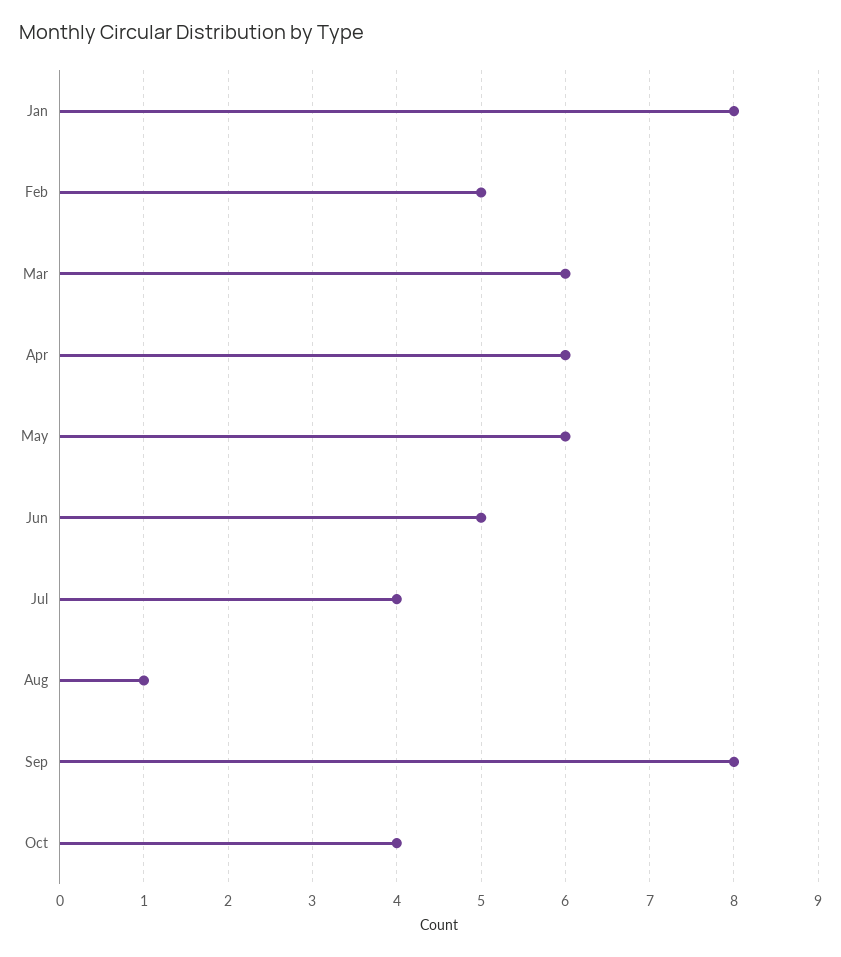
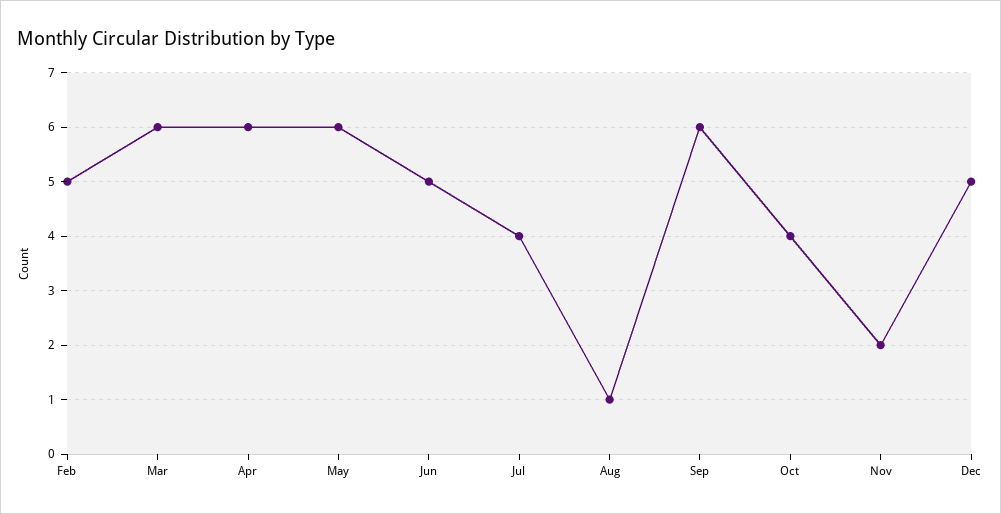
Jan: 8 -> none
Sep: 8 -> 6
Nov: none -> 2
Dec: none -> 5

